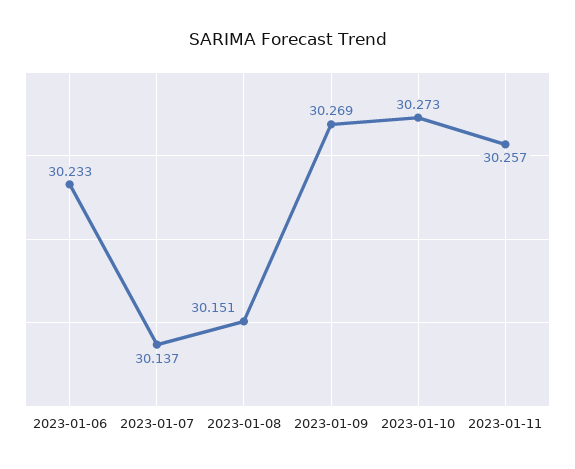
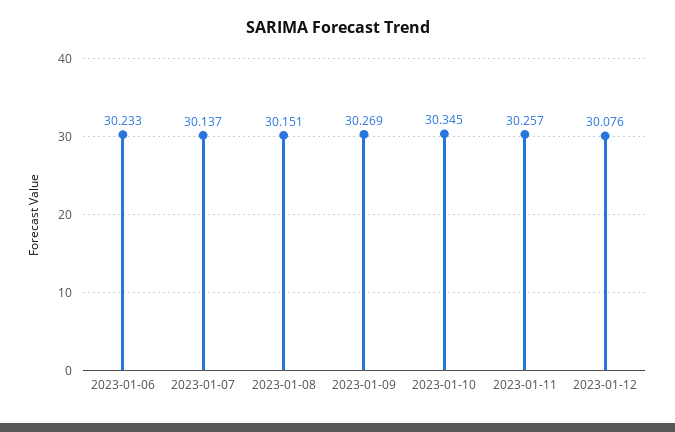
2023-01-10: 30.273 -> 30.345
2023-01-12: none -> 30.076

